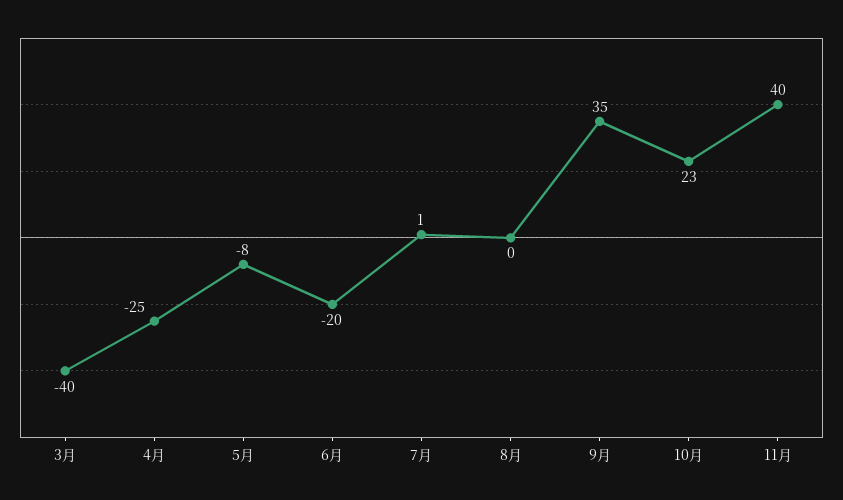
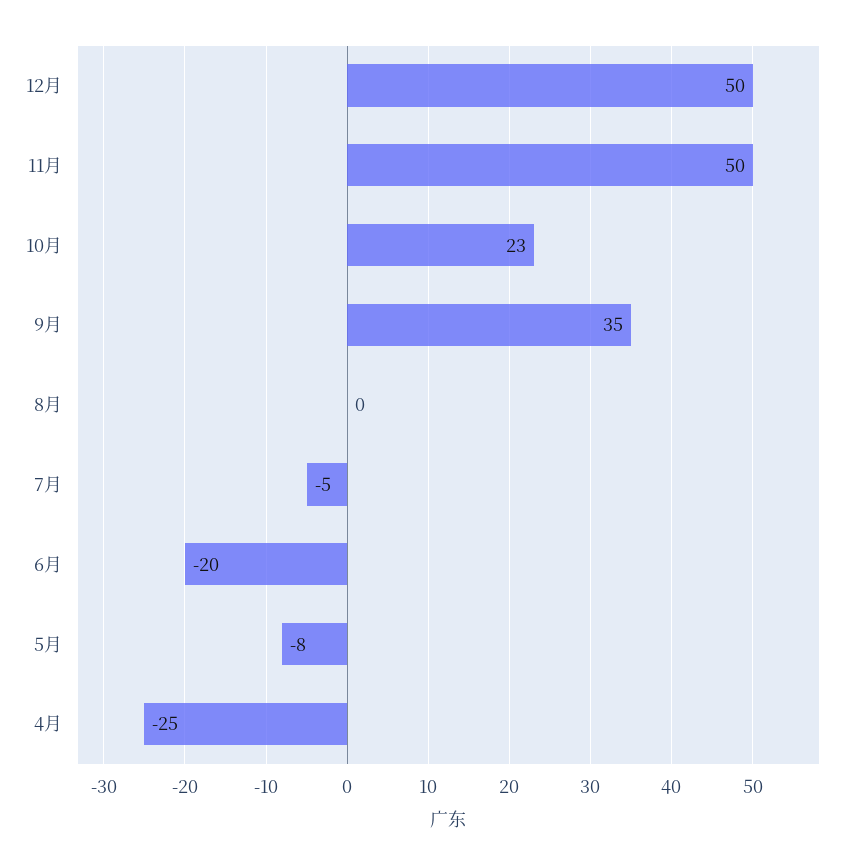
3月: -40 -> none
7月: 1 -> -5
11月: 40 -> 50
12月: none -> 50

